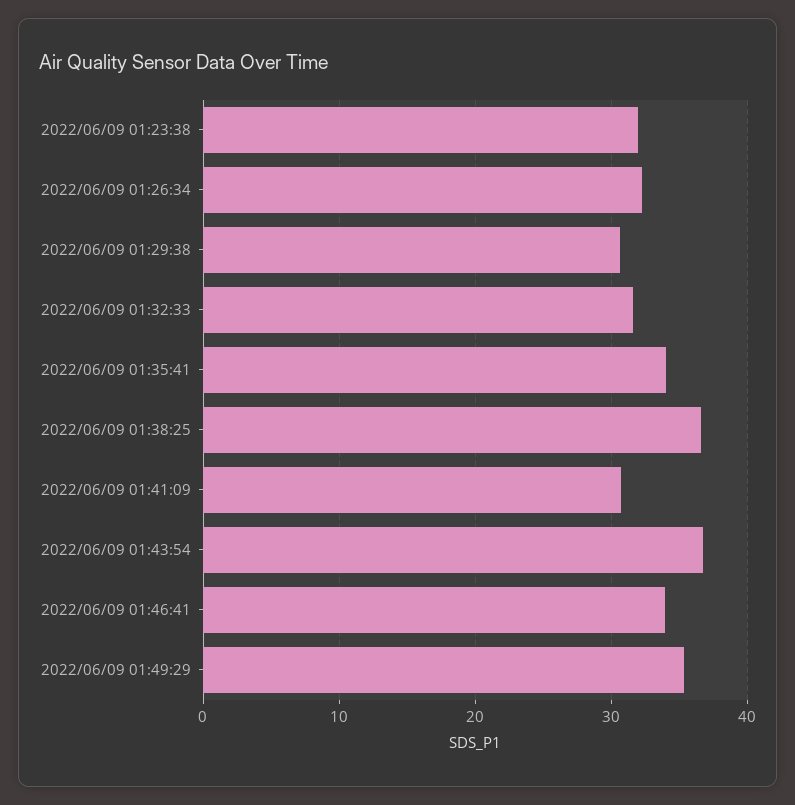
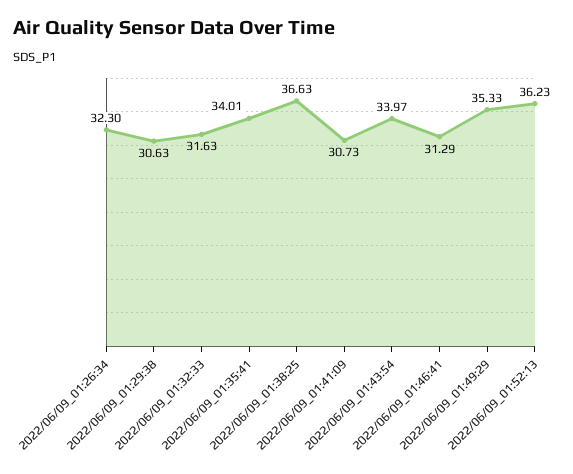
2022/06/09 01:23:38: 32 -> none
2022/06/09 01:43:54: 37 -> 33.97
2022/06/09 01:46:41: 34 -> 31.29
2022/06/09_01:52:13: none -> 36.23

